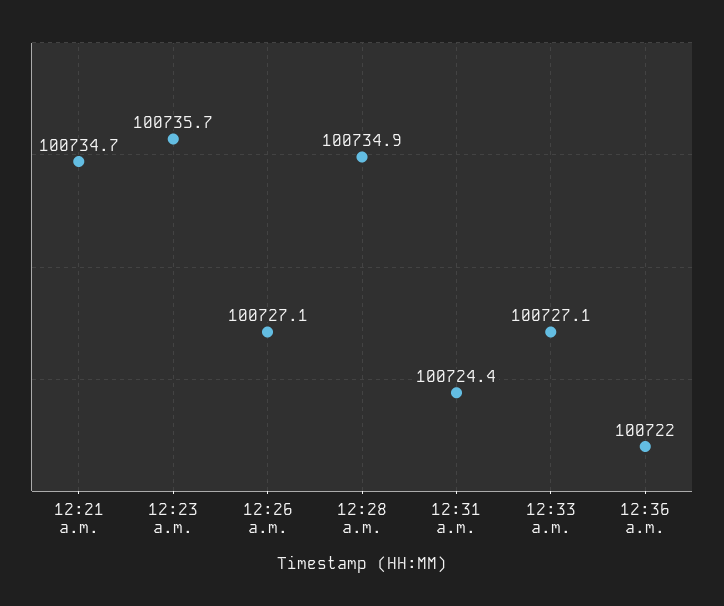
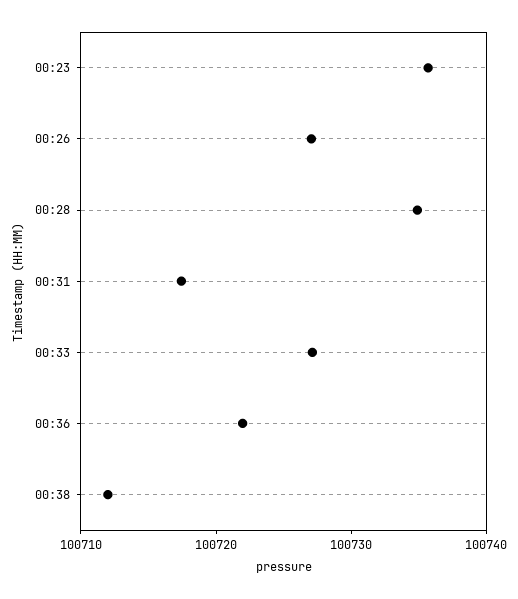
12:21 a.m.: 100734.7 -> none
12:31 a.m.: 100724.4 -> 100718
00:38: none -> 100712

